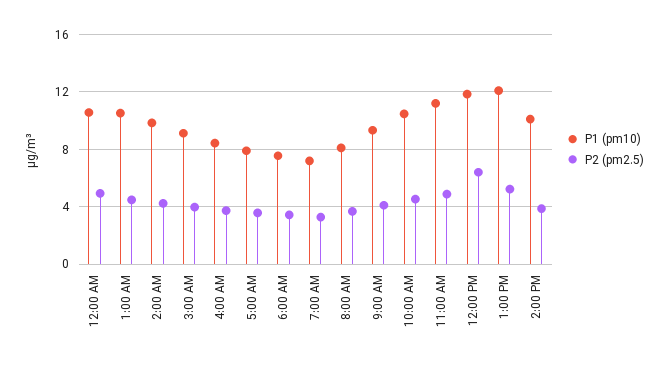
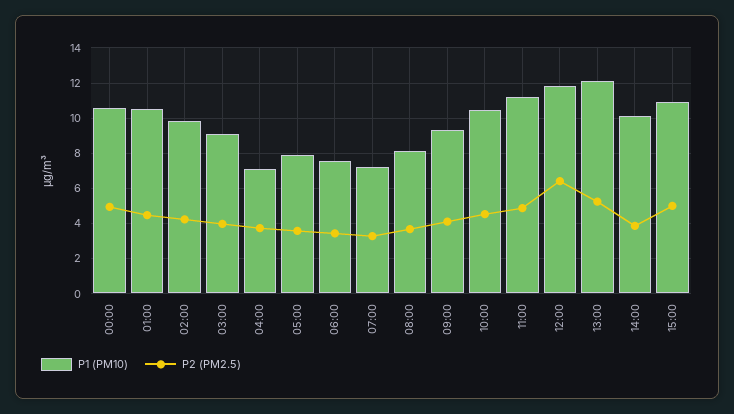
P1 (pm10), 4:00 AM: 8.5 -> 7
P1 (pm10), 15:00: none -> 11
P2 (pm2.5), 15:00: none -> 5

